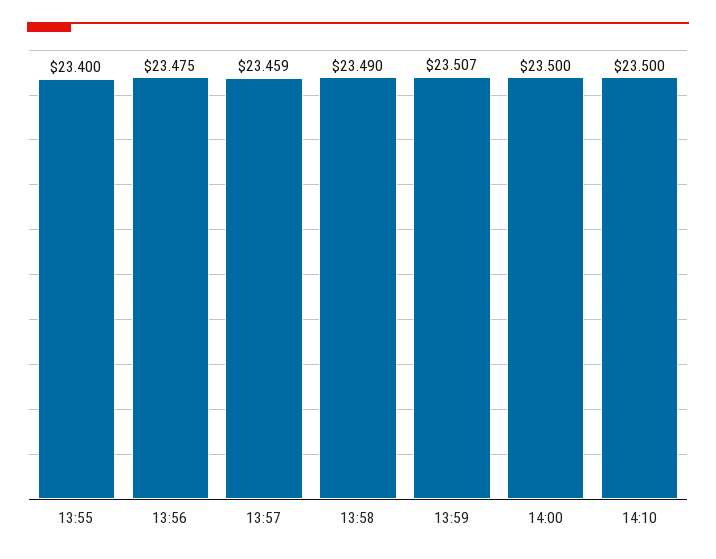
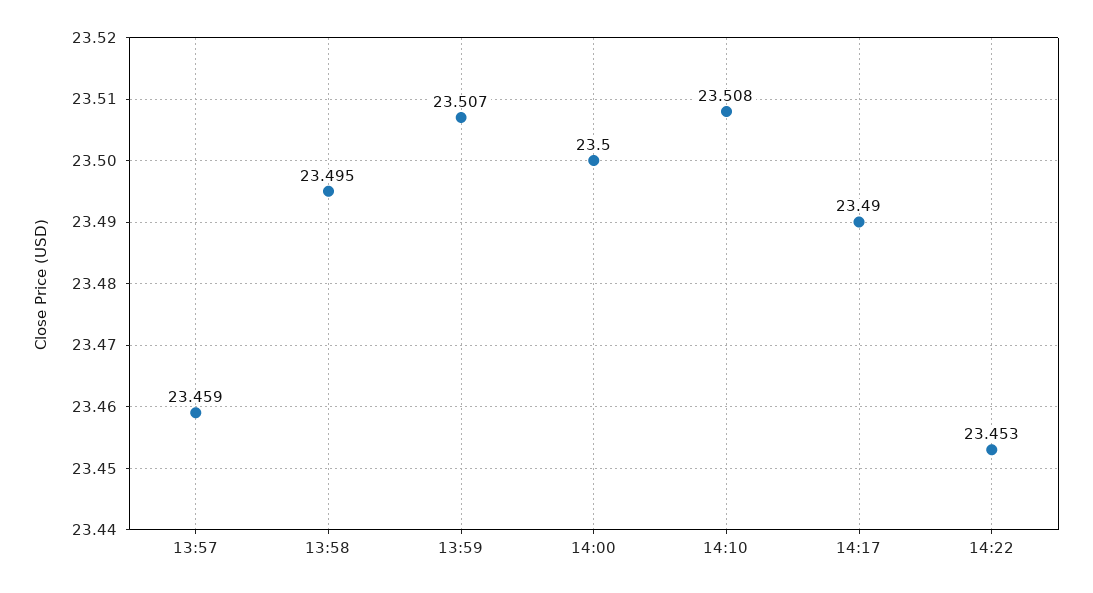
13:55: 23.4 -> none
13:56: 23.475 -> none
13:58: 23.49 -> 23.495
14:10: 23.5 -> 23.508
14:17: none -> 23.49
14:22: none -> 23.453

